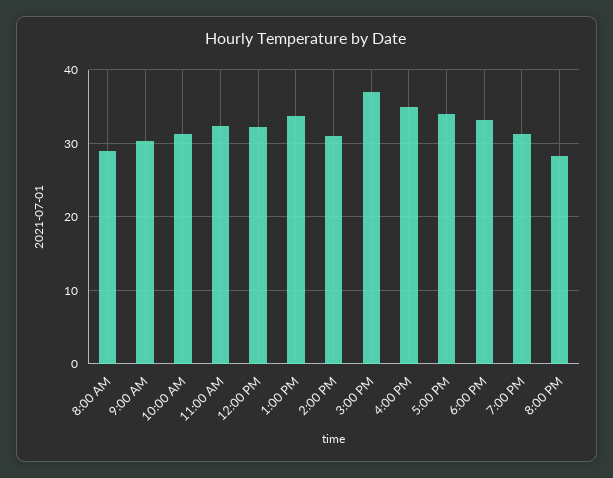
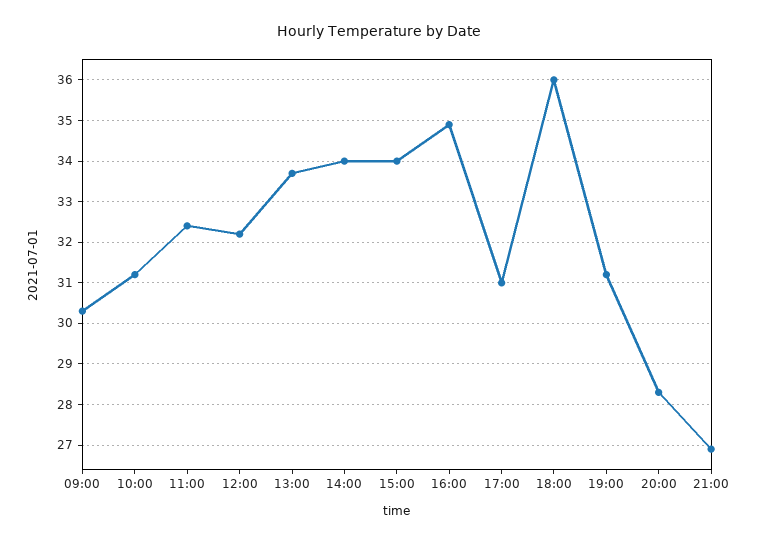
8:00 AM: 29 -> none
2:00 PM: 31 -> 34
3:00 PM: 37 -> 34
5:00 PM: 34 -> 31
6:00 PM: 33 -> 36
21:00: none -> 27

